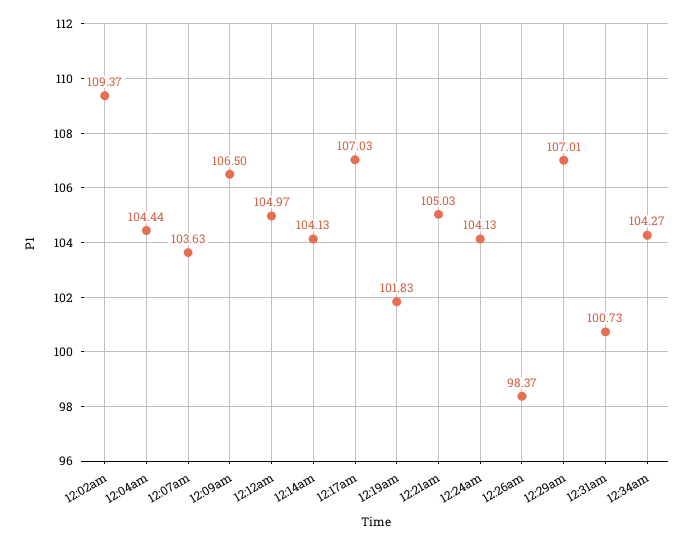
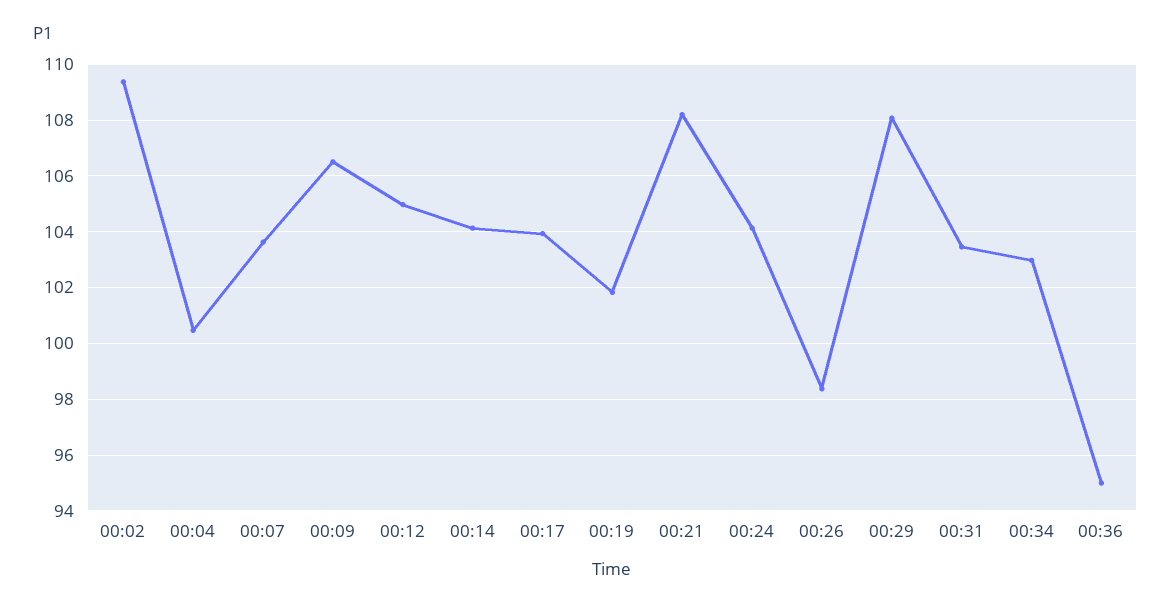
12:04am: 104.44 -> 100.5
12:17am: 107.03 -> 104
12:21am: 105.03 -> 108.25
12:29am: 107.01 -> 108
12:31am: 100.73 -> 103.5
12:34am: 104.27 -> 103
00:36: none -> 95

